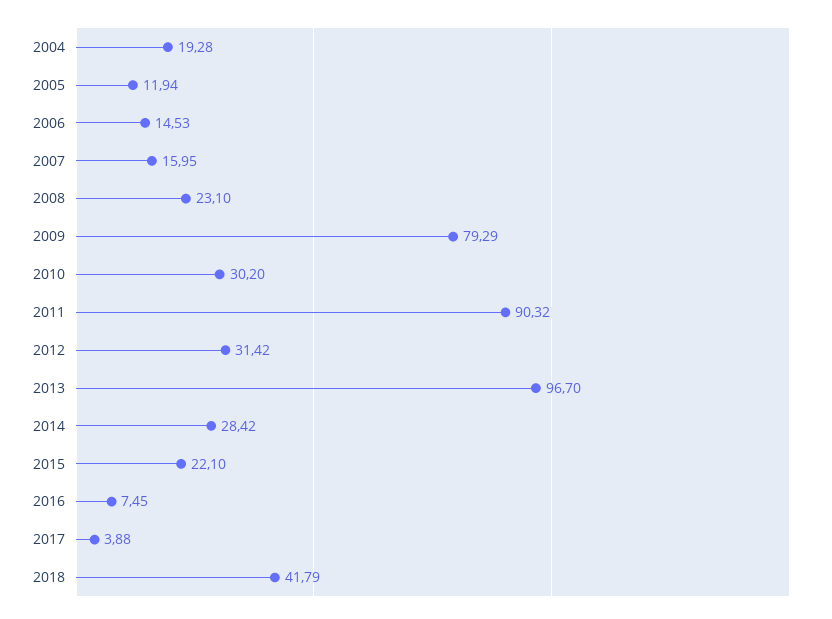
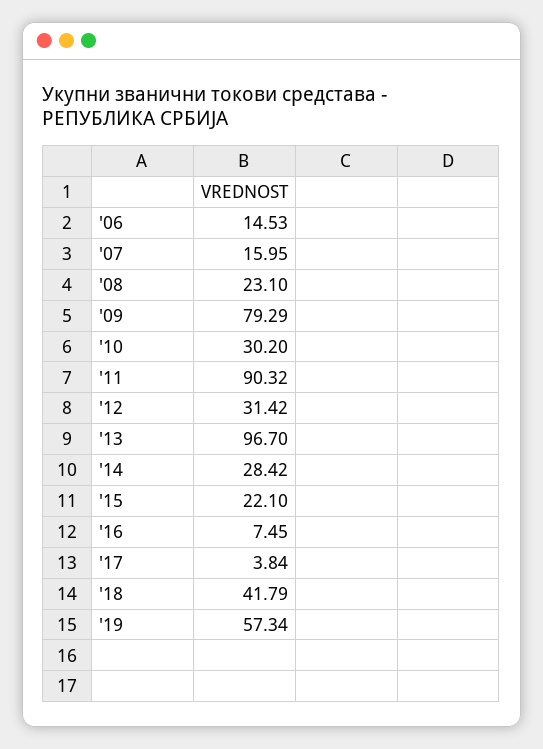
2004: 19.28 -> none
2005: 11.94 -> none
2017: 3.88 -> 3.84
'19: none -> 57.34

